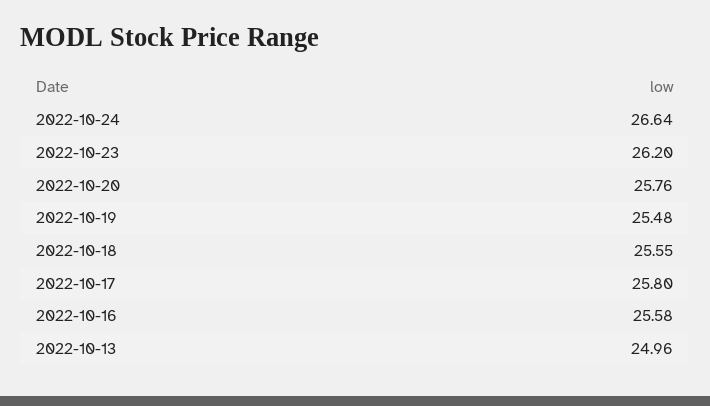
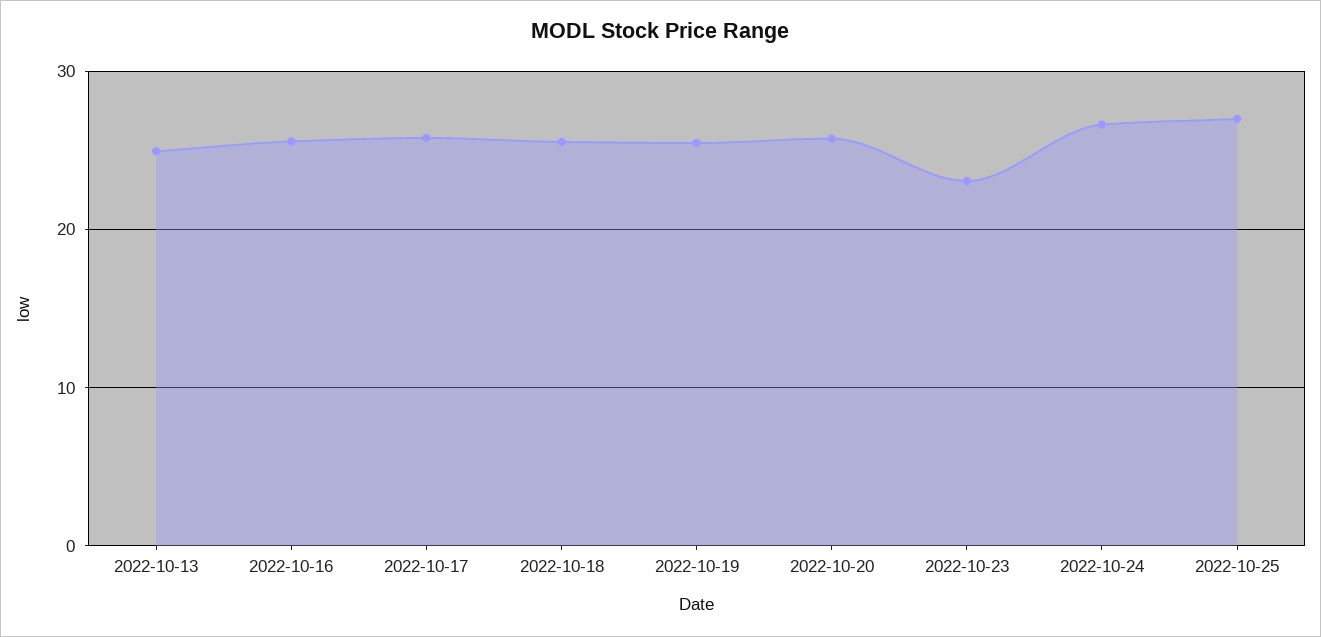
2022-10-23: 26.2 -> 23
2022-10-25: none -> 27

